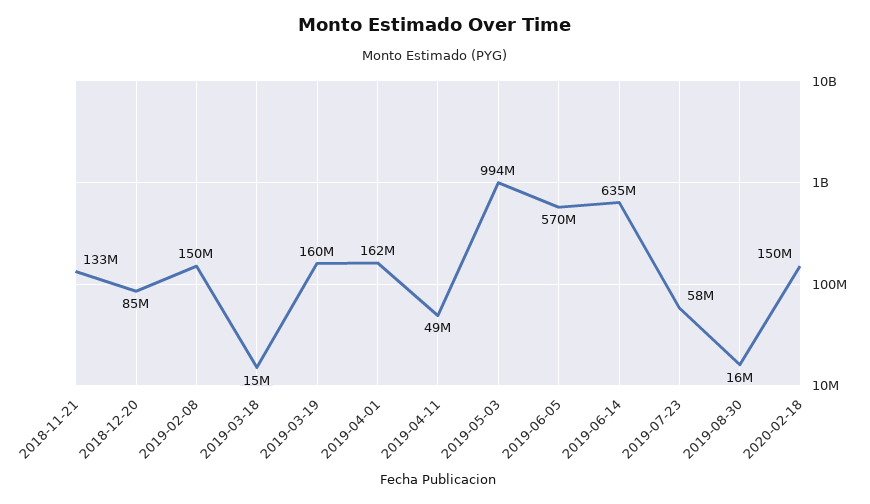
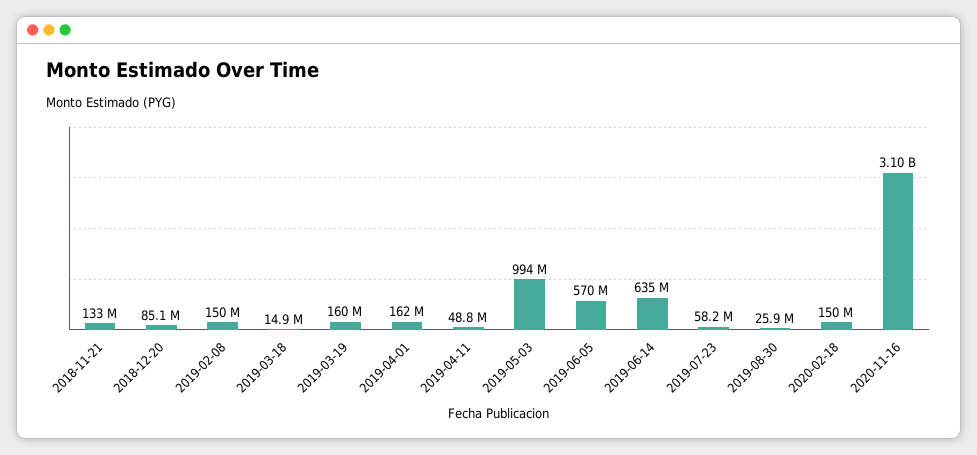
2019-08-30: 16000000 -> 25900000
2020-11-16: none -> 3100000000

